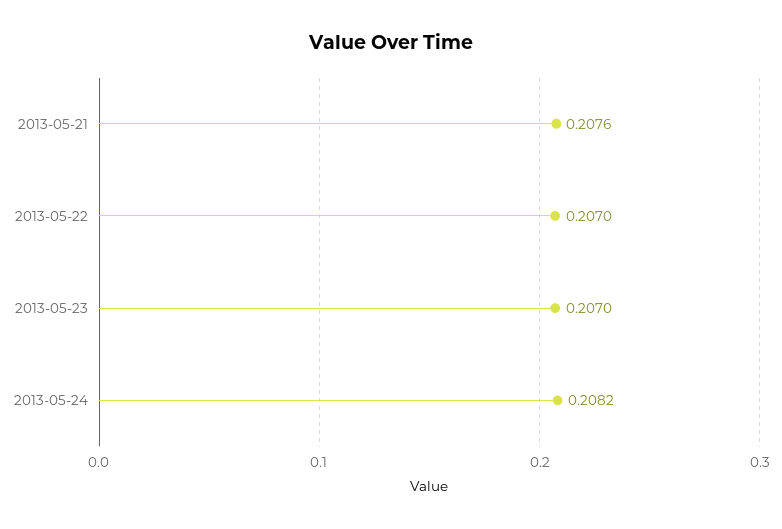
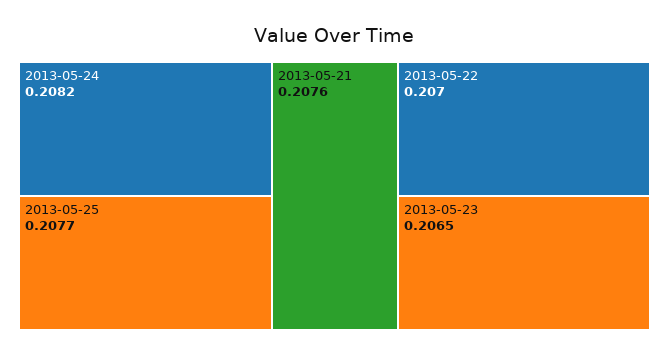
2013-05-23: 0.207 -> 0.2065
2013-05-25: none -> 0.2077

